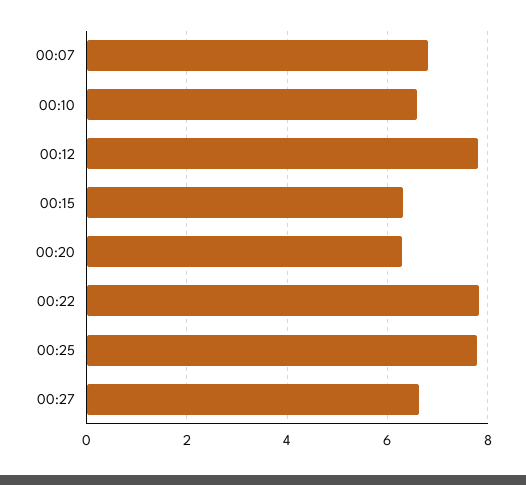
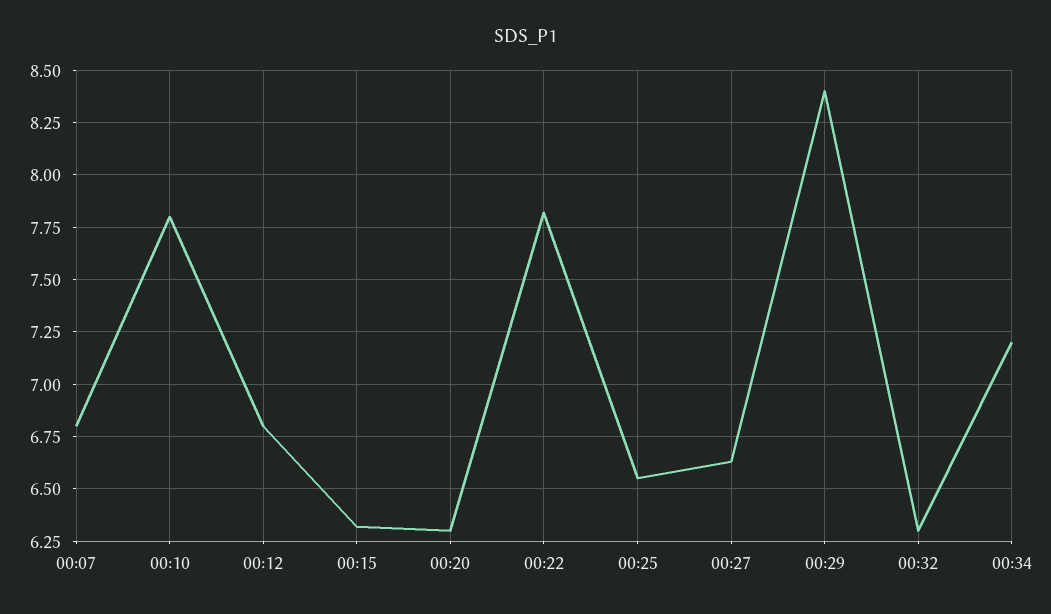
00:10: 6.6 -> 7.8
00:12: 7.8 -> 6.8
00:25: 7.8 -> 6.55
00:29: none -> 8.4
00:32: none -> 6.3
00:34: none -> 7.2

